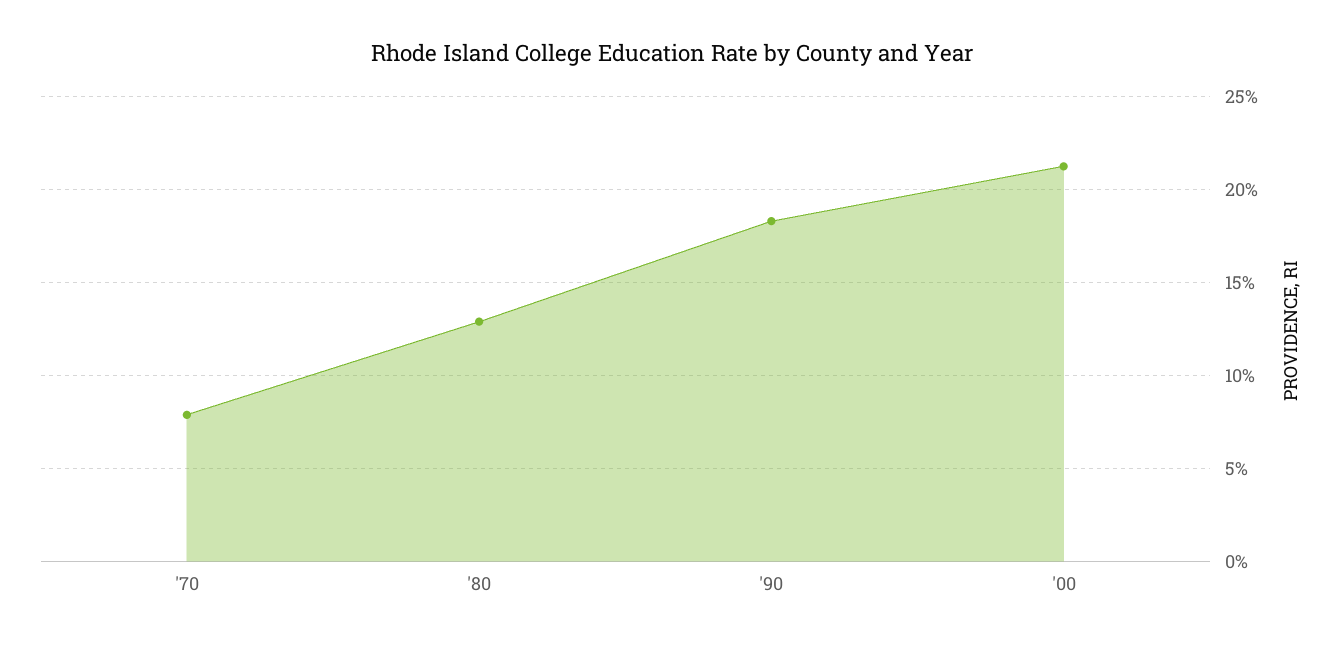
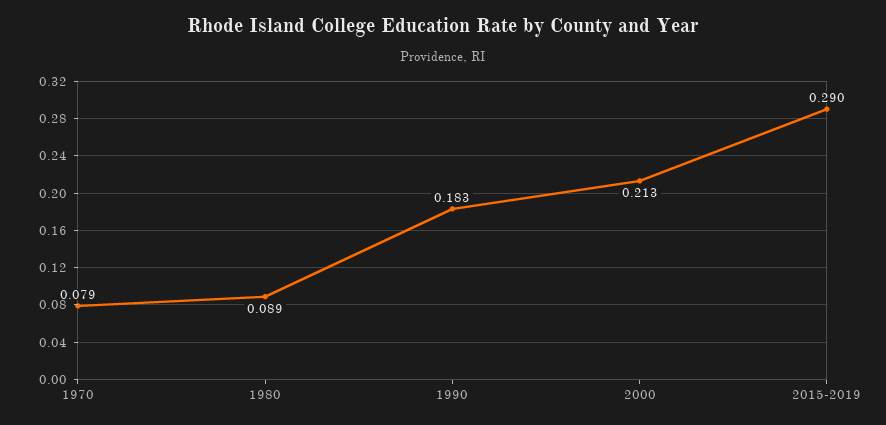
'80: 0.13 -> 0.089
2015-2019: none -> 0.29

